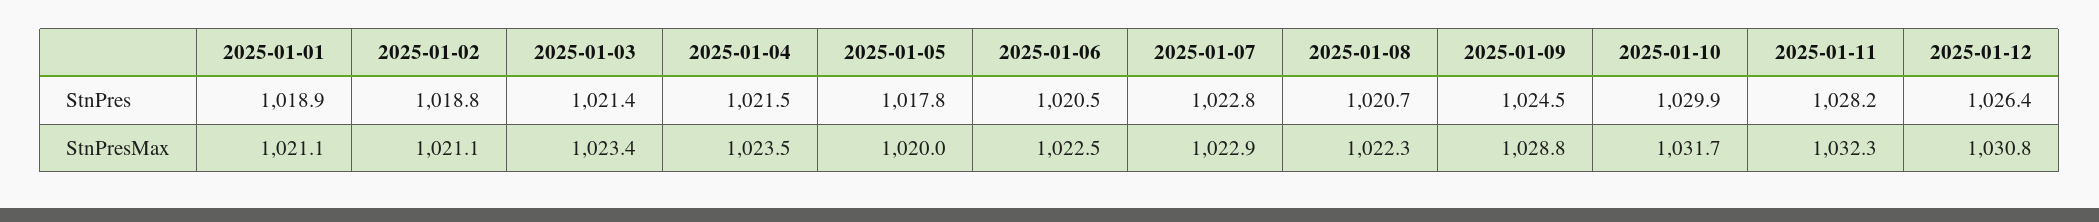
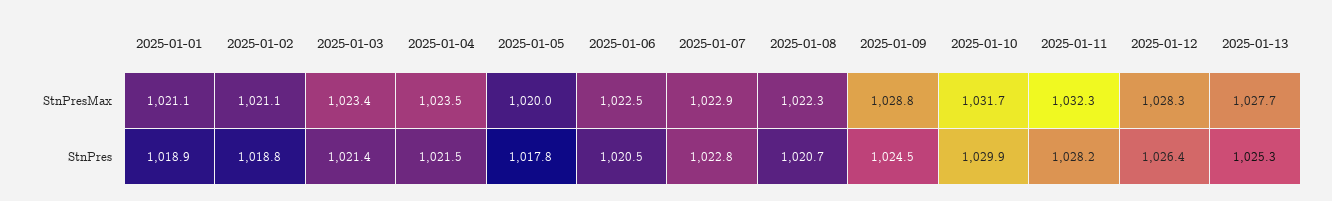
2025-01-12, StnPresMax: 1030.8 -> 1028.3
2025-01-13, StnPresMax: none -> 1027.7
2025-01-13, StnPres: none -> 1025.3

